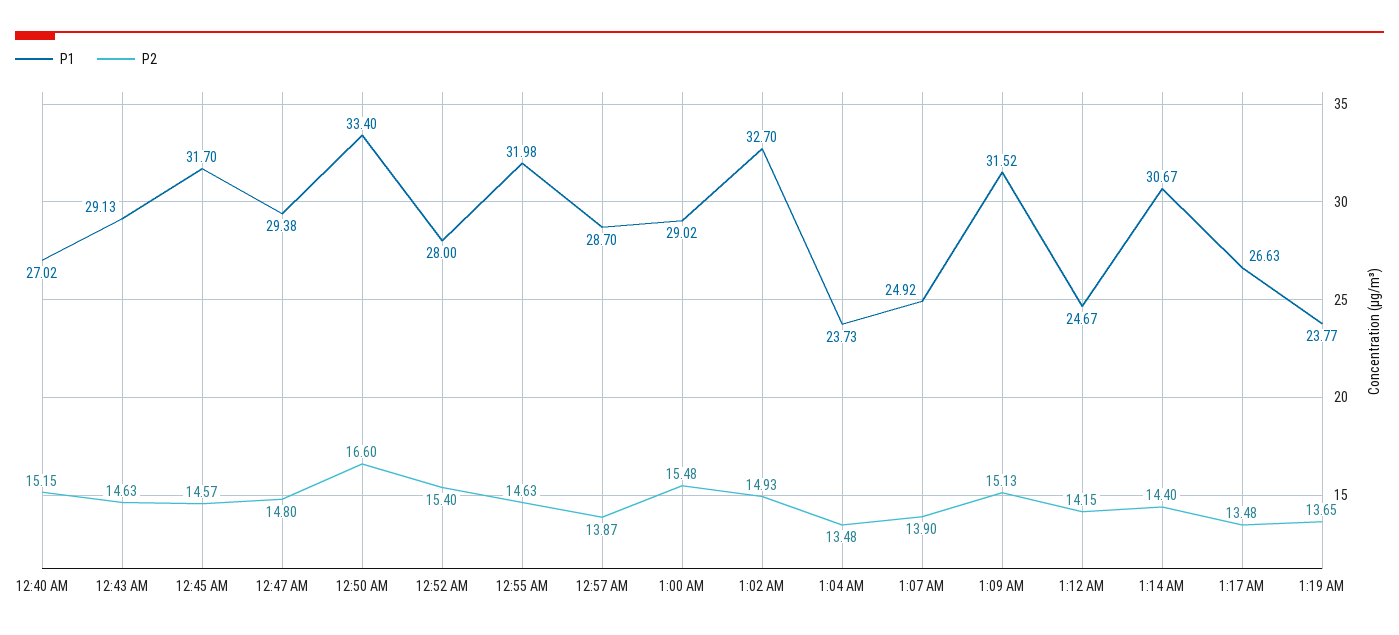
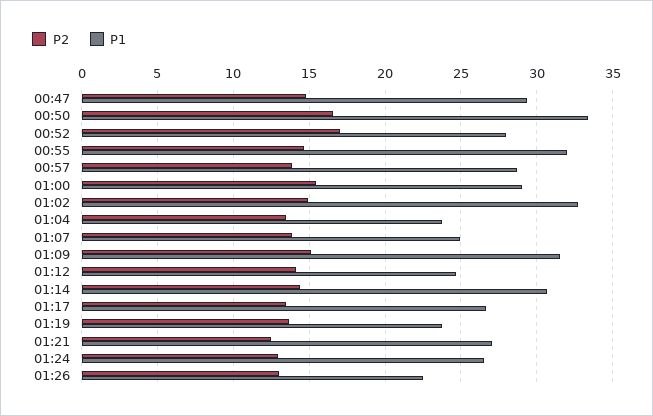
P1, 12:40 AM: 27.02 -> none
P2, 12:40 AM: 15.15 -> none
P1, 12:43 AM: 29.13 -> none
P2, 12:43 AM: 14.63 -> none
P1, 12:45 AM: 31.7 -> none
P2, 12:45 AM: 14.57 -> none
P2, 12:52 AM: 15.4 -> 17
P2, 01:21: none -> 12.5
P1, 01:21: none -> 27
P2, 01:24: none -> 13
P1, 01:24: none -> 26.5
P2, 01:26: none -> 13
P1, 01:26: none -> 22.5

